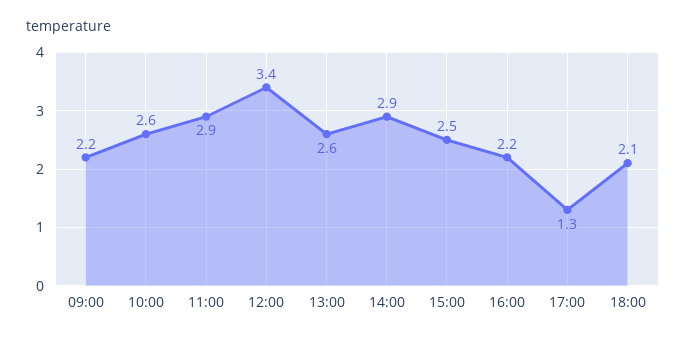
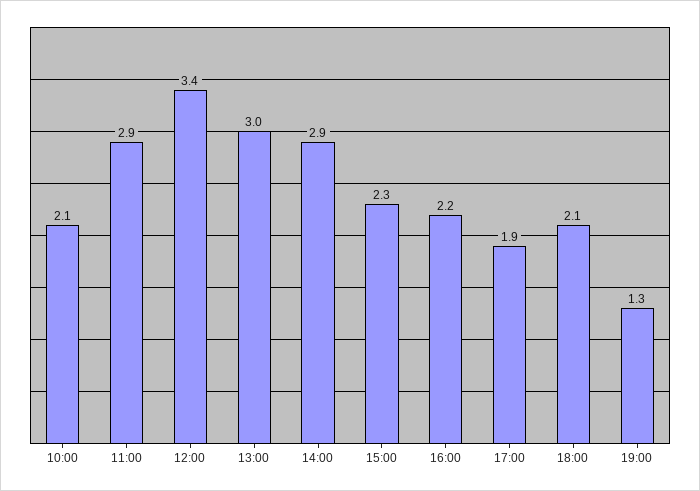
09:00: 2.2 -> none
10:00: 2.6 -> 2.1
13:00: 2.6 -> 3
15:00: 2.5 -> 2.3
17:00: 1.3 -> 1.9
19:00: none -> 1.3

